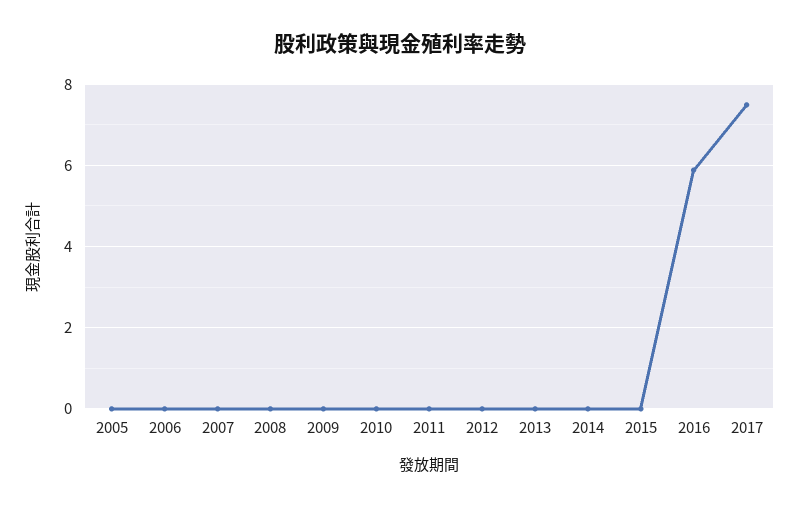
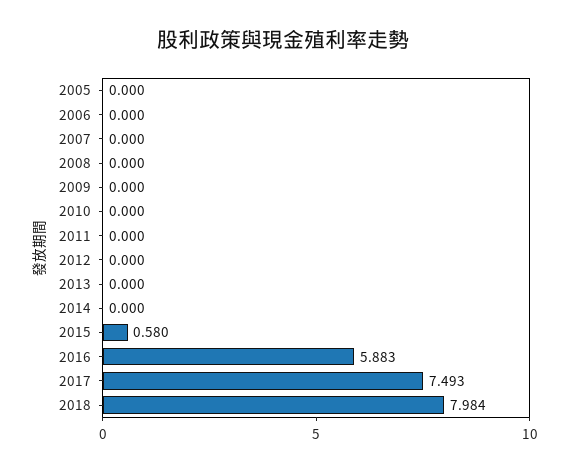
2015: 0 -> 0.58
2018: none -> 7.984

